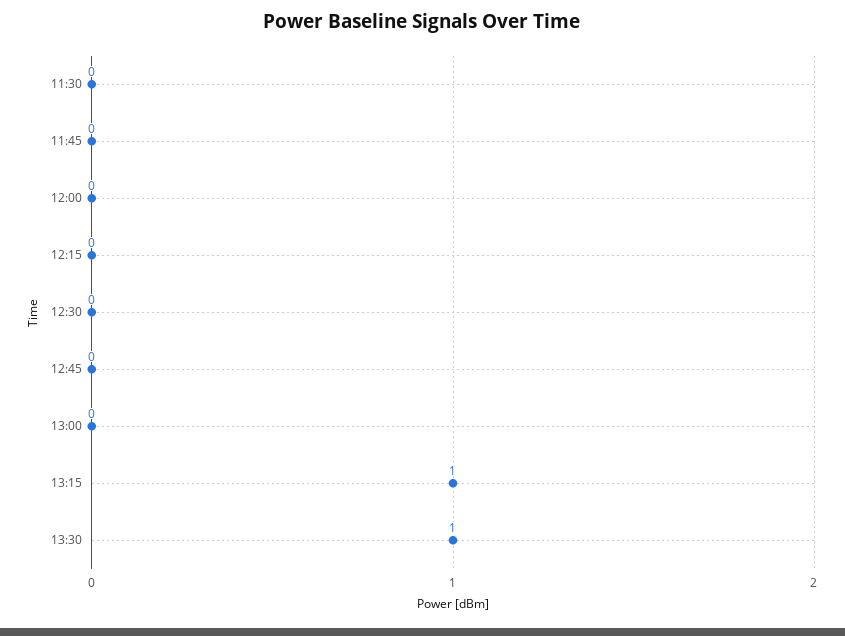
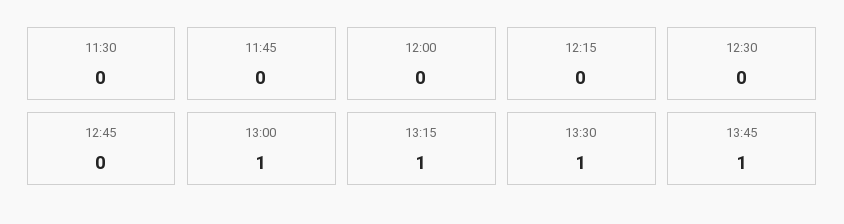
13:00: 0 -> 1
13:45: none -> 1

